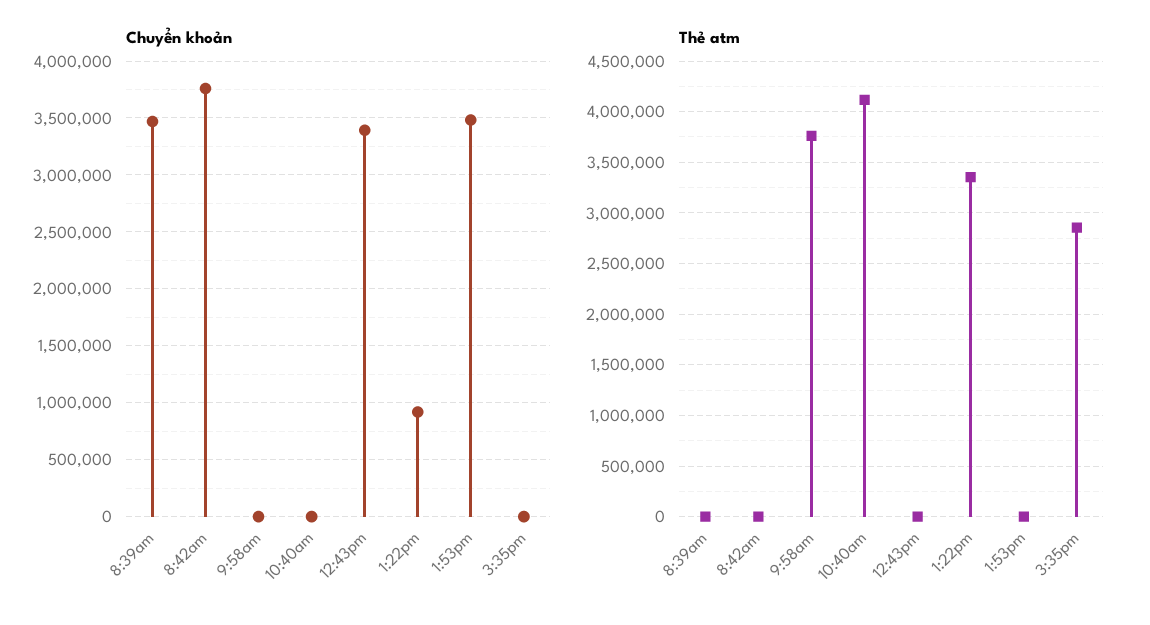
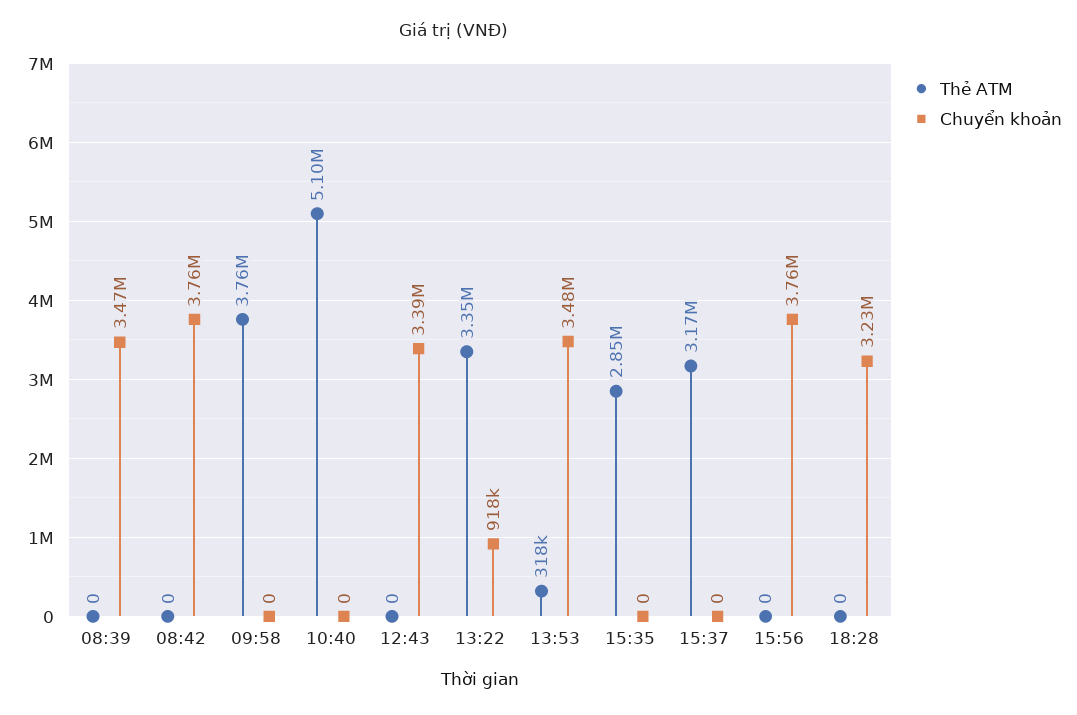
Thẻ atm, 10:40am: 4100000 -> 5100000
Thẻ atm, 1:53pm: 0 -> 318000
Thẻ atm, 15:37: none -> 3170000
Chuyển khoản, 15:37: none -> 0
Thẻ atm, 15:56: none -> 0
Chuyển khoản, 15:56: none -> 3760000
Thẻ atm, 18:28: none -> 0
Chuyển khoản, 18:28: none -> 3230000

